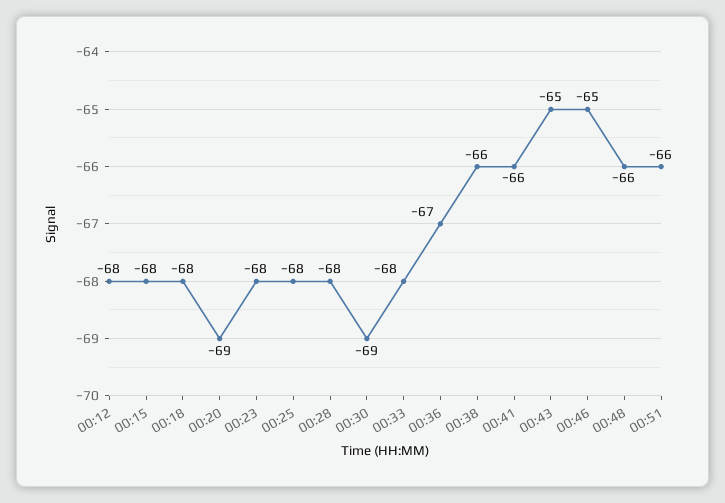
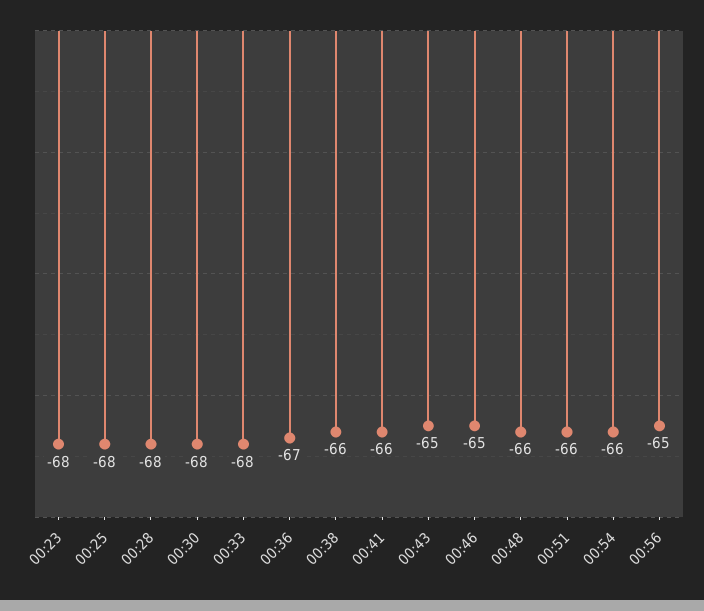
00:12: -68 -> none
00:15: -68 -> none
00:18: -68 -> none
00:20: -69 -> none
00:30: -69 -> -68
00:54: none -> -66
00:56: none -> -65

